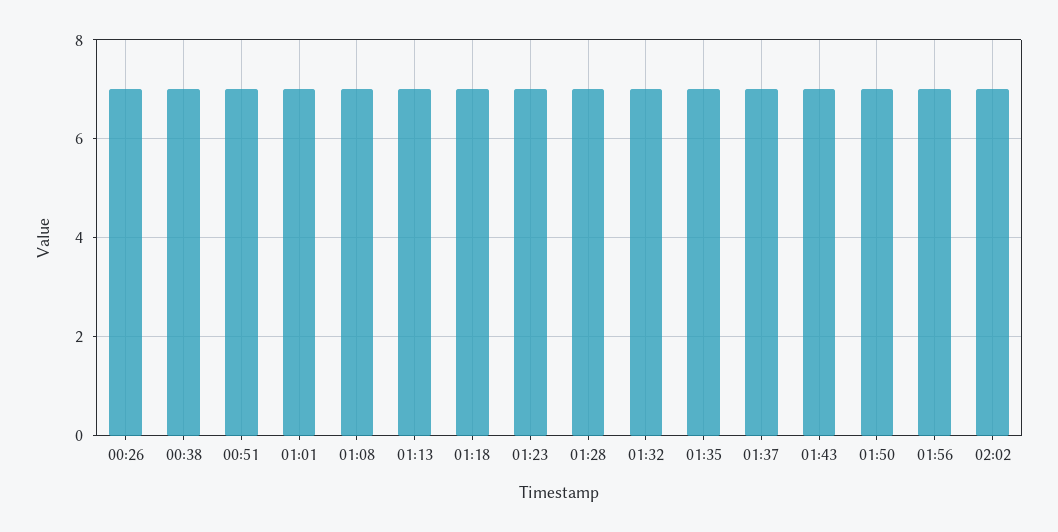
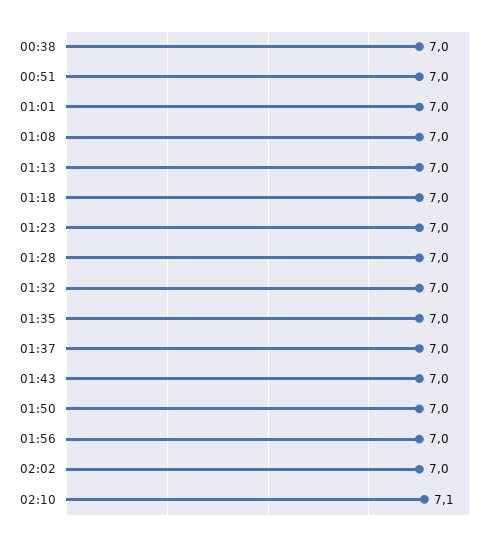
00:26: 7 -> none
02:10: none -> 7.1

